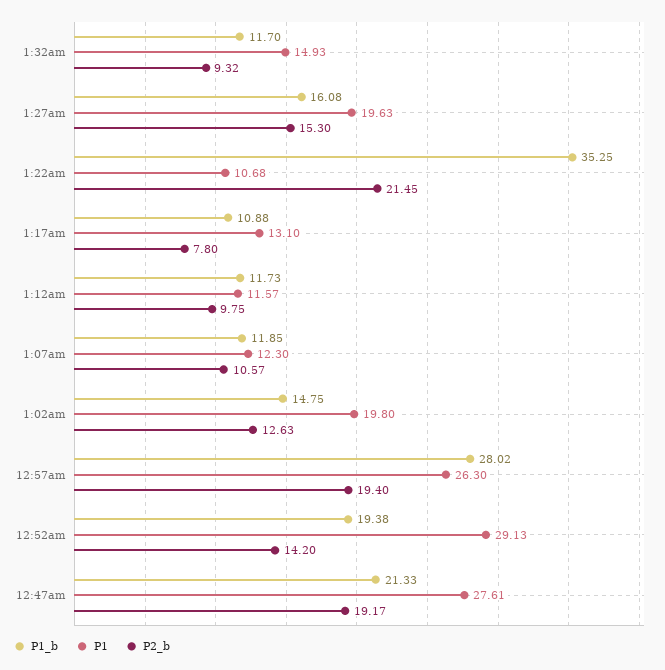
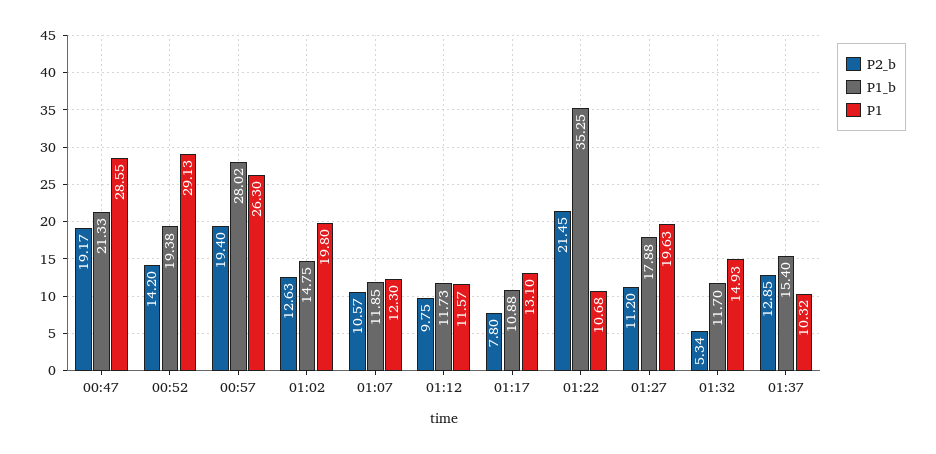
P2_b, 1:32am: 9.32 -> 5.34
P1_b, 1:27am: 16.08 -> 17.88
P2_b, 1:27am: 15.3 -> 11.2
P1, 12:47am: 27.61 -> 28.55
P2_b, 01:37: none -> 12.85
P1_b, 01:37: none -> 15.4
P1, 01:37: none -> 10.32

